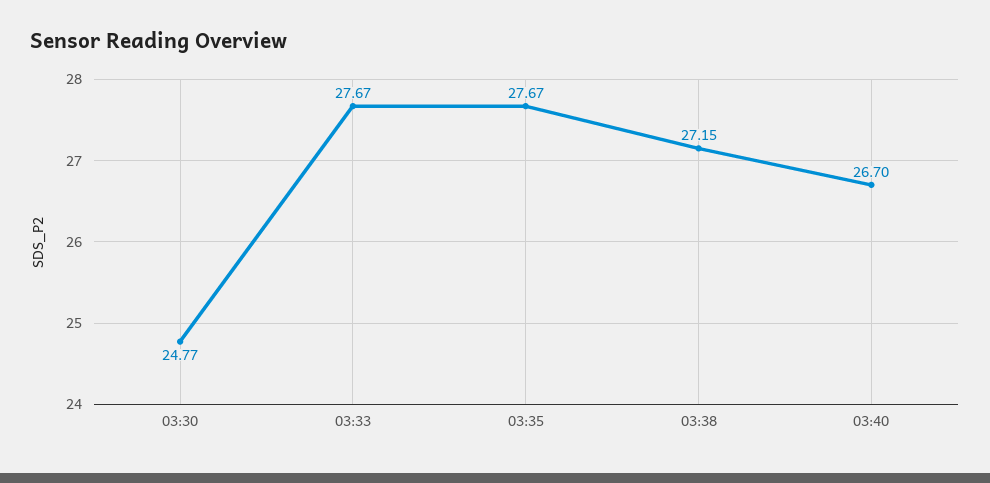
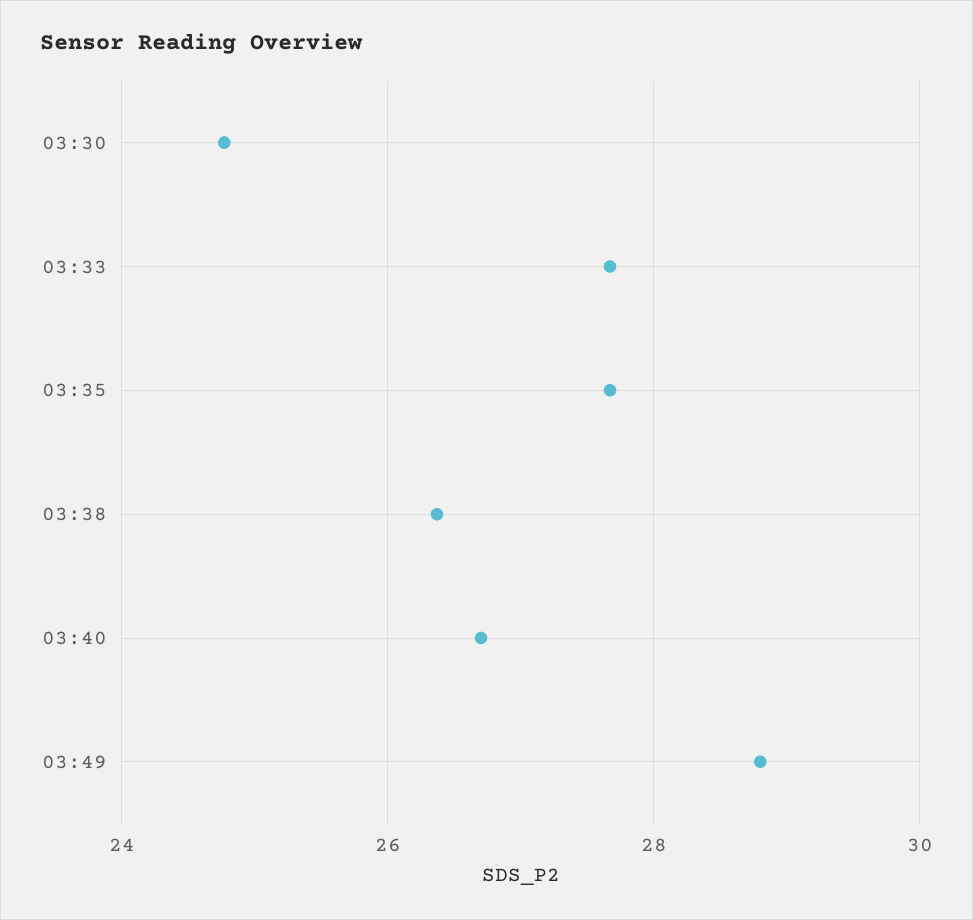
03:38: 27.15 -> 26.4
03:49: none -> 28.8

